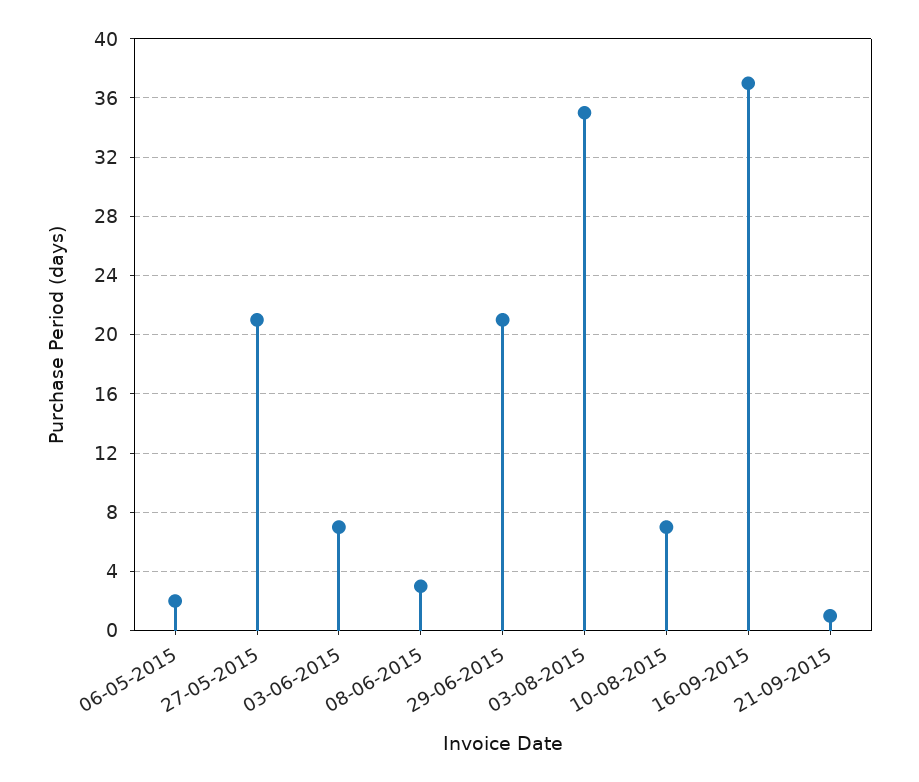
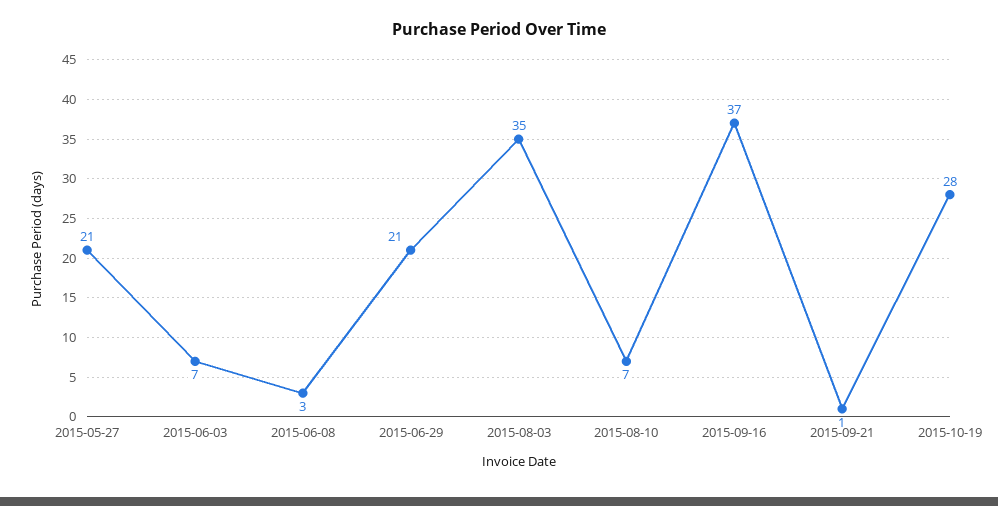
06-05-2015: 2 -> none
2015-10-19: none -> 28

